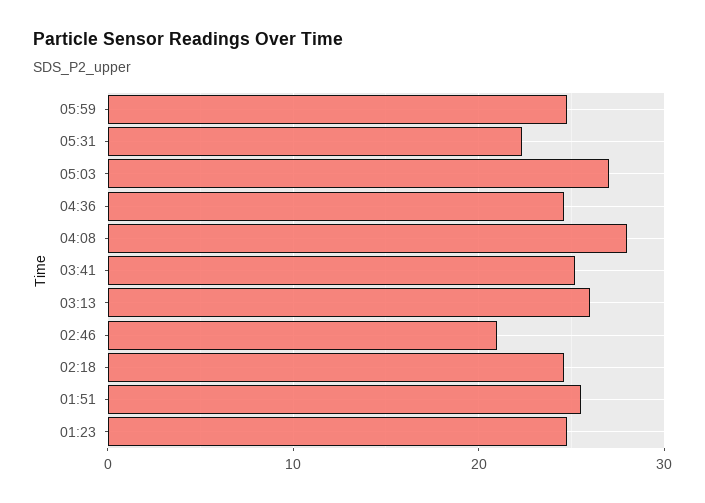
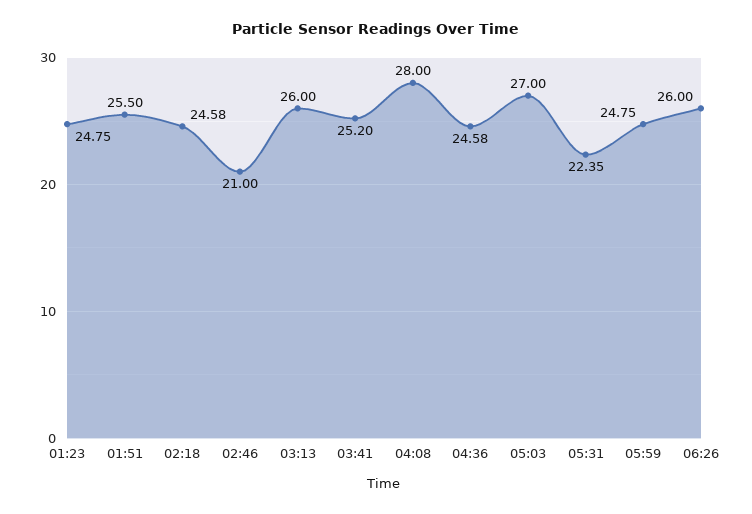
06:26: none -> 26

